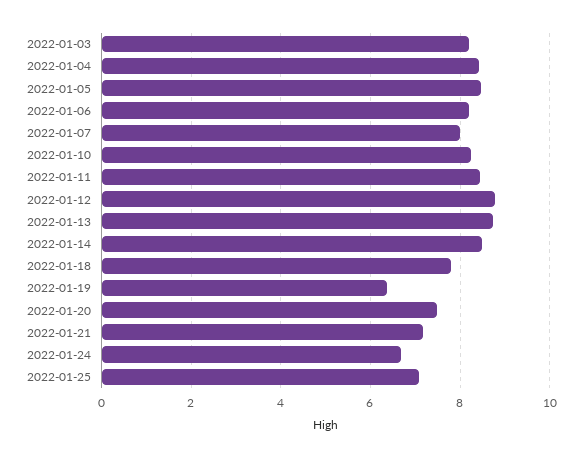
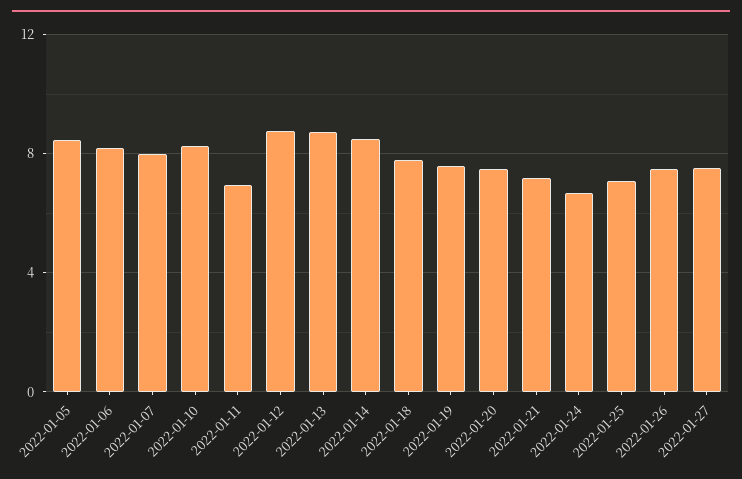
2022-01-03: 8.2 -> none
2022-01-04: 8.4 -> none
2022-01-11: 8.4 -> 7
2022-01-19: 6.4 -> 7.5
2022-01-26: none -> 7.5
2022-01-27: none -> 7.5

